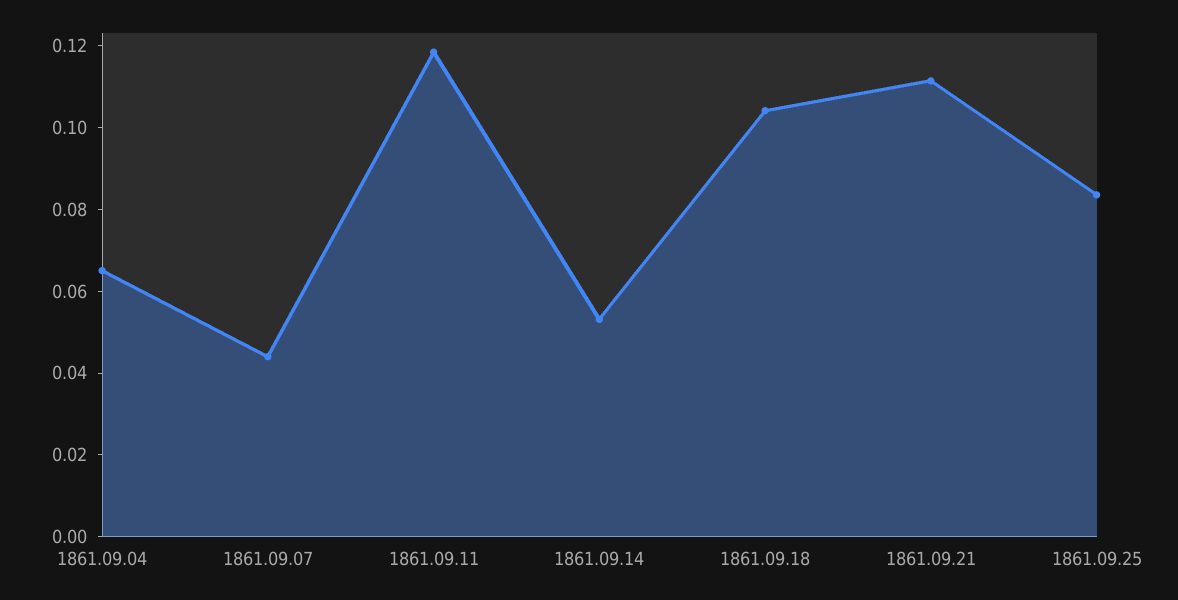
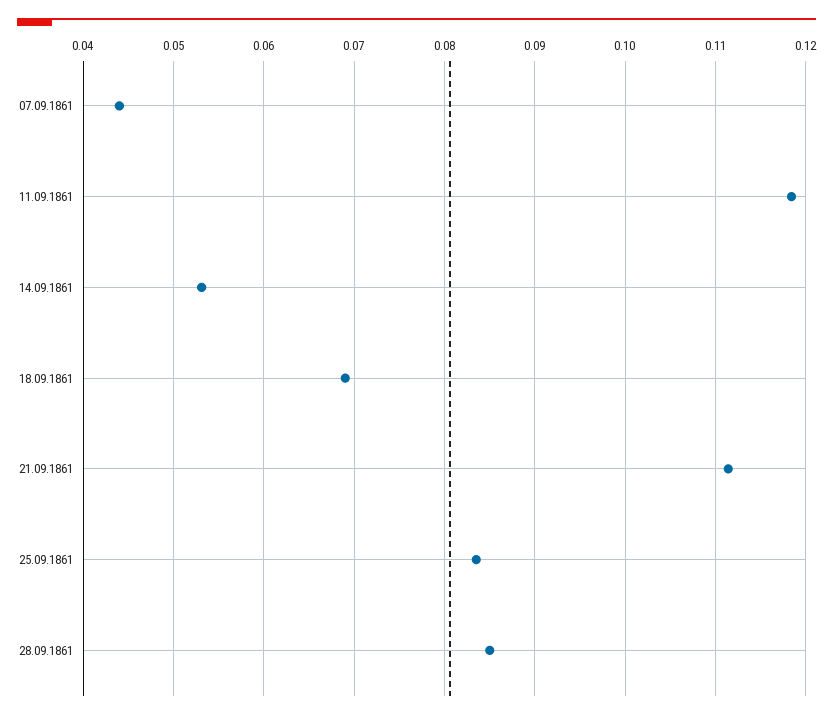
1861.09.04: 0.065 -> none
1861.09.18: 0.105 -> 0.069
28.09.1861: none -> 0.085

